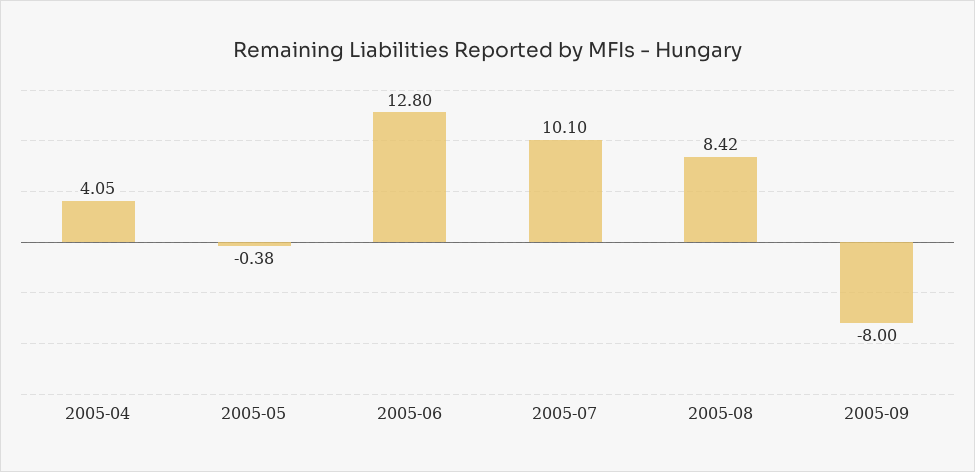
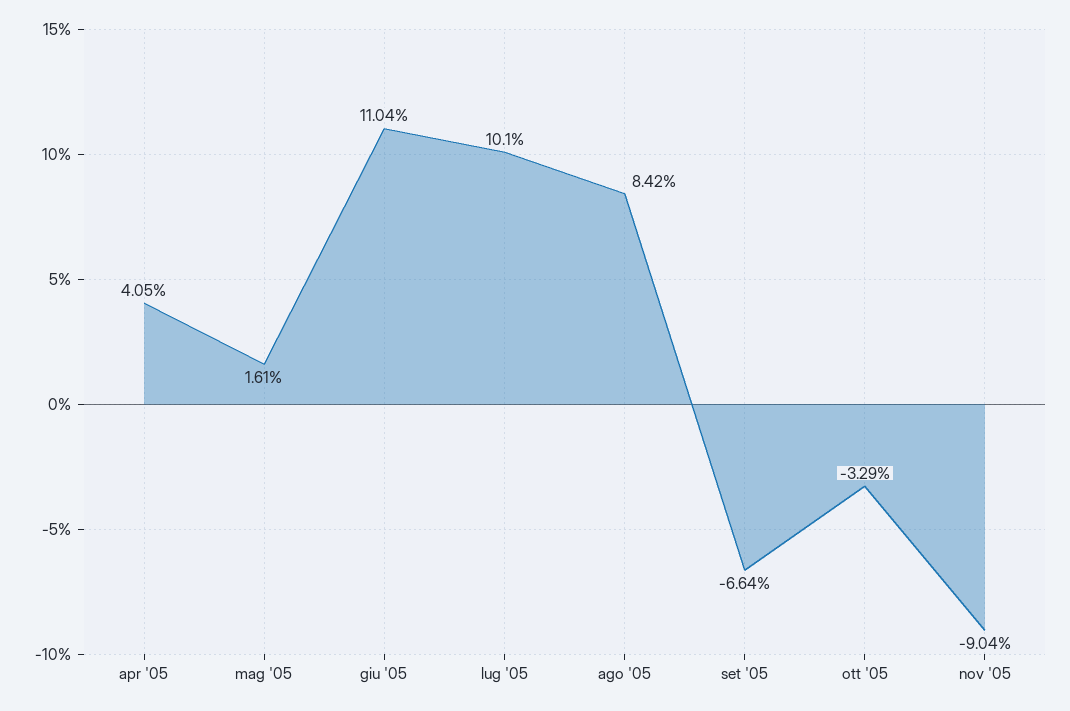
2005-05: -0.38 -> 1.61
2005-06: 12.8 -> 11.04
2005-09: -8 -> -6.64
ott '05: none -> -3.29
nov '05: none -> -9.04

